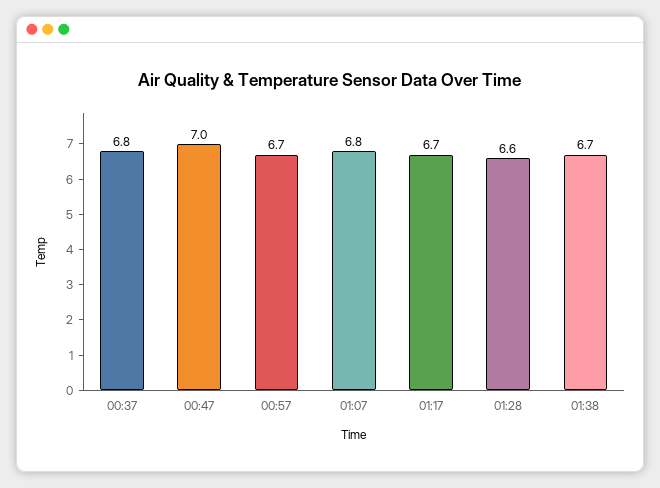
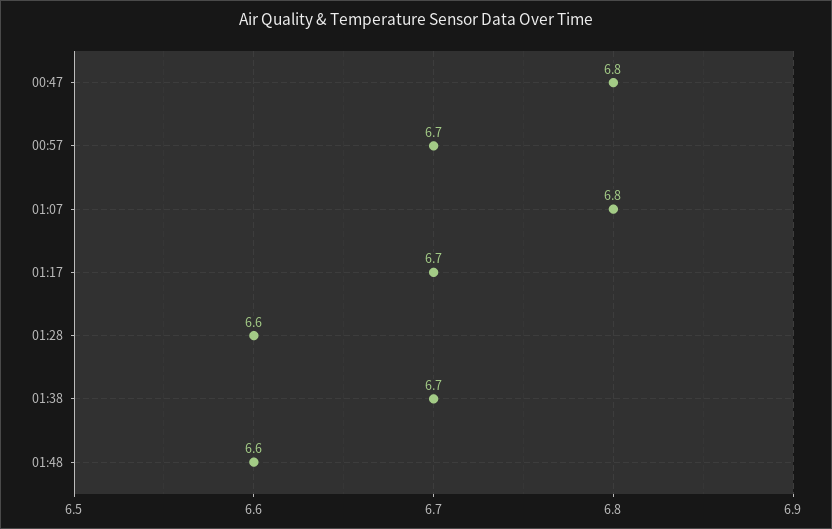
00:37: 6.8 -> none
00:47: 7 -> 6.8
01:48: none -> 6.6

